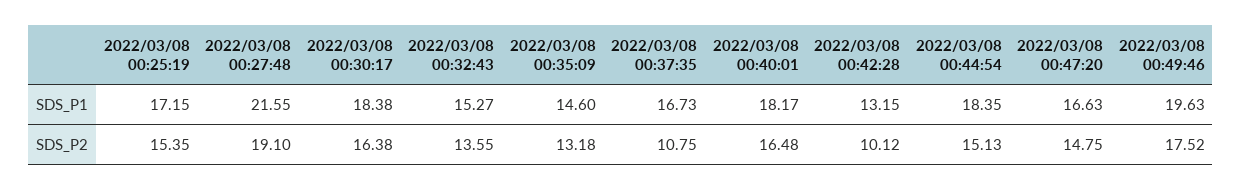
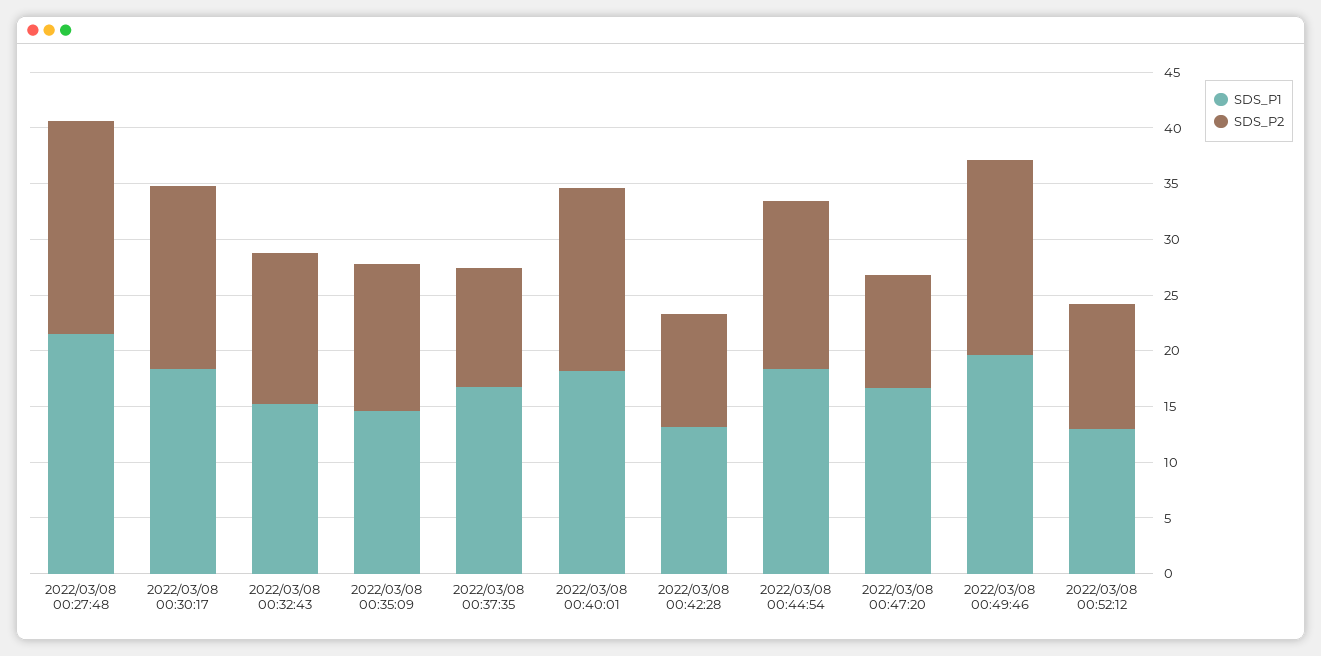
SDS_P1, 2022/03/08 00:25:19: 17.15 -> none
SDS_P2, 2022/03/08 00:25:19: 15.35 -> none
SDS_P2, 2022/03/08 00:47:20: 14.75 -> 10
SDS_P1, 2022/03/08 00:52:12: none -> 13
SDS_P2, 2022/03/08 00:52:12: none -> 11

